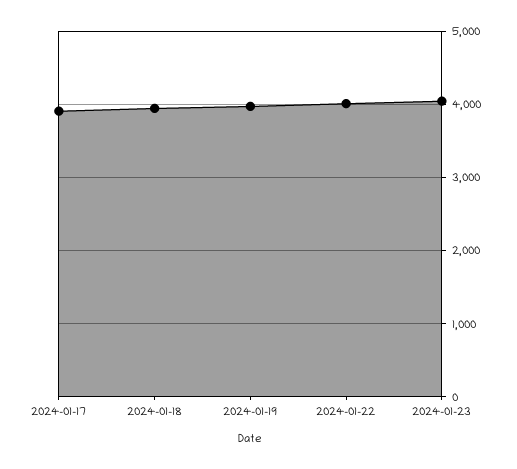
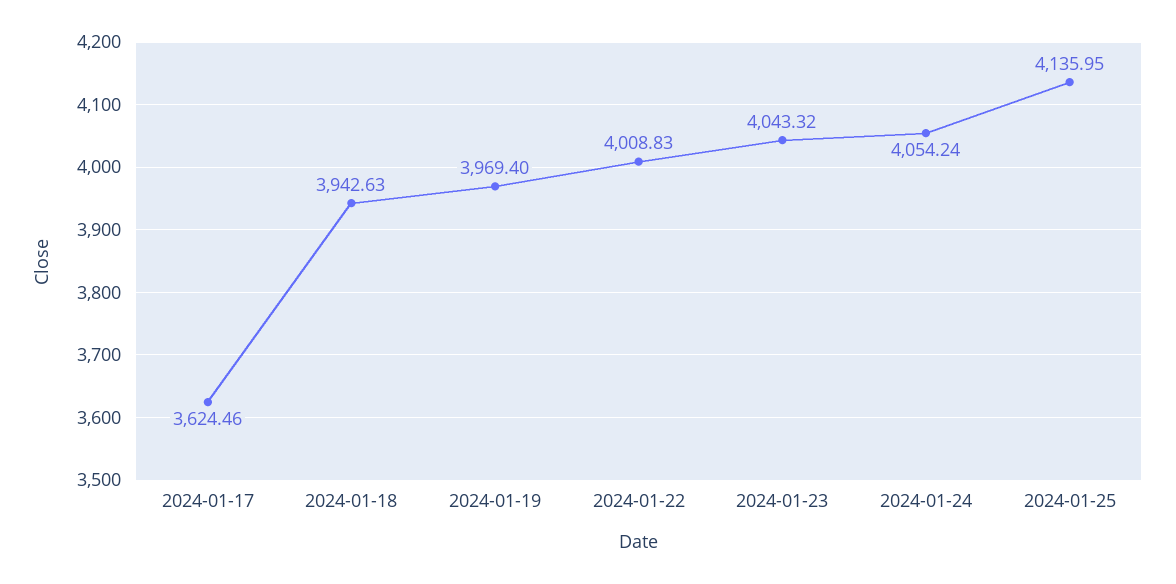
2024-01-17: 3900 -> 3624.46
2024-01-24: none -> 4054.24
2024-01-25: none -> 4135.95

